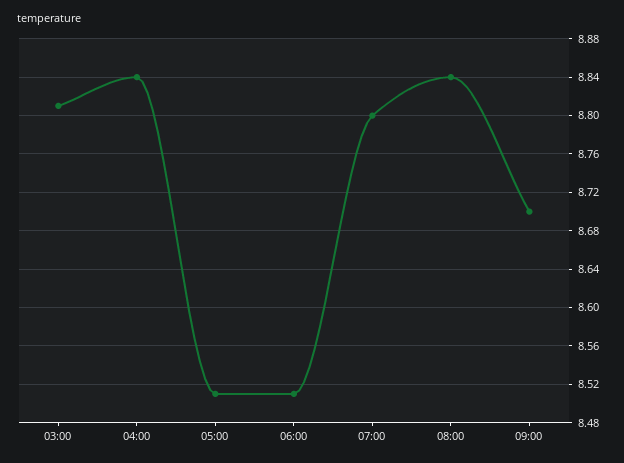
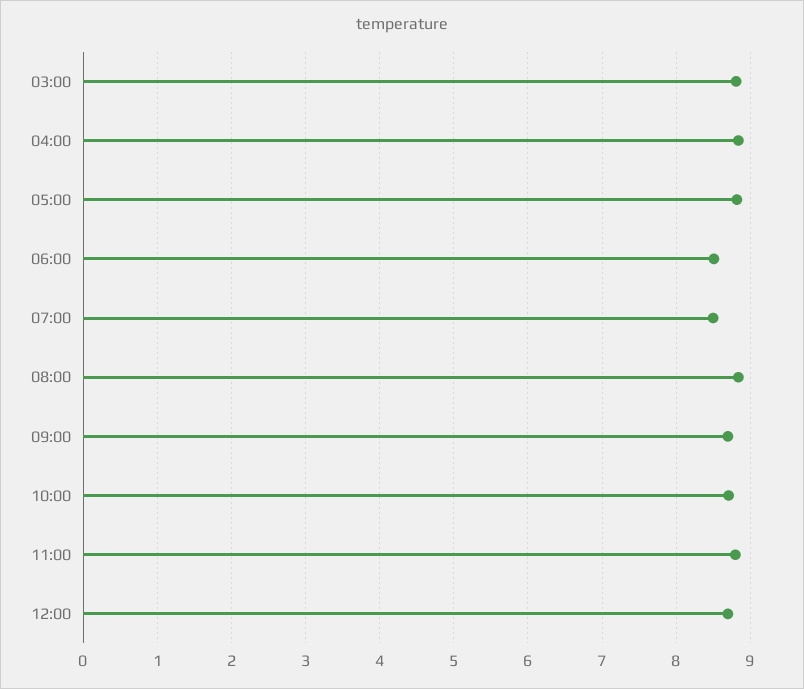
05:00: 8.51 -> 8.8
07:00: 8.8 -> 8.5
10:00: none -> 8.7
11:00: none -> 8.8
12:00: none -> 8.7

